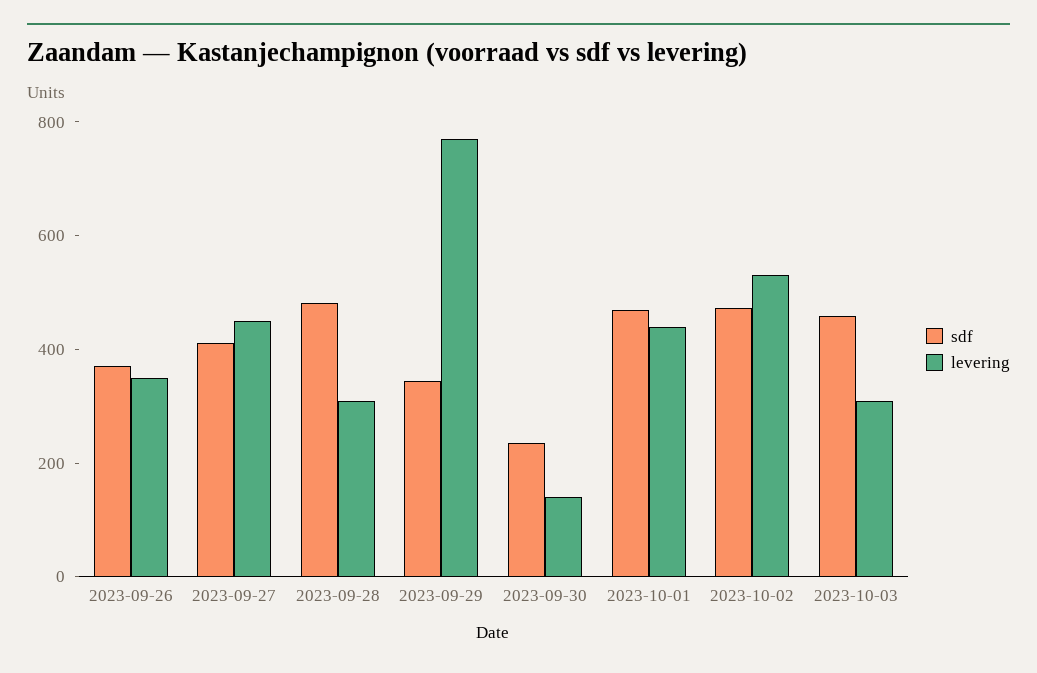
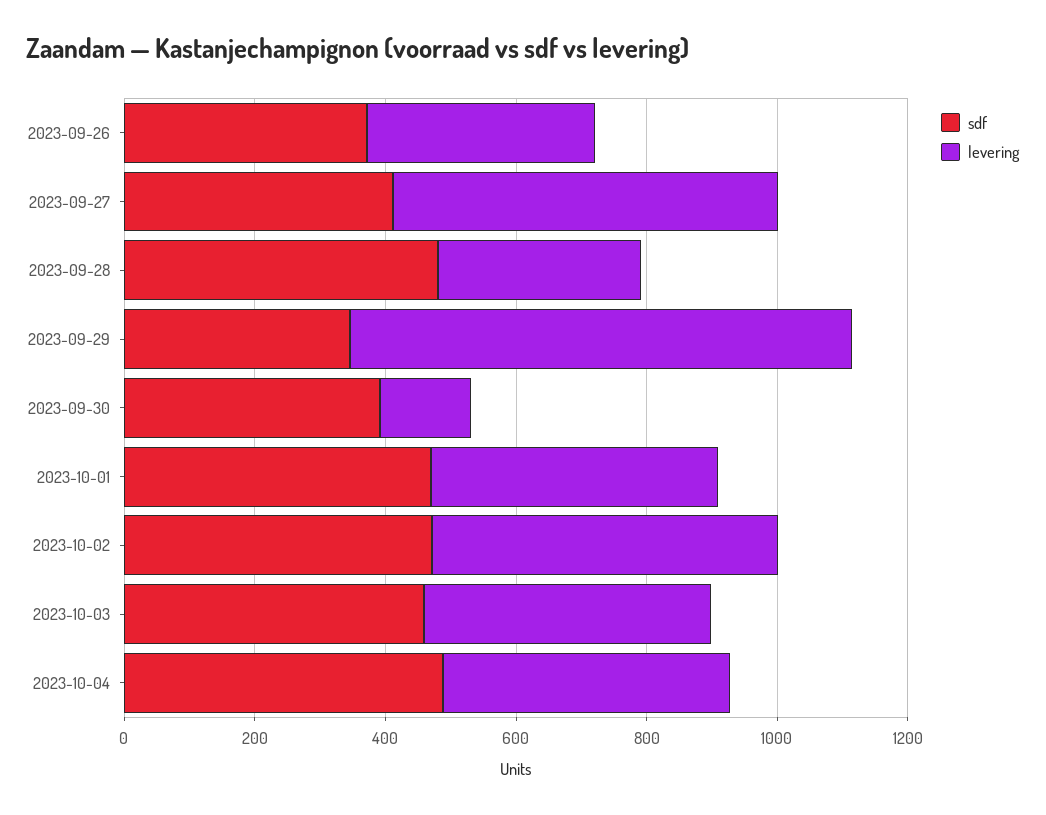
levering, 2023-09-27: 450 -> 600
sdf, 2023-09-30: 250 -> 400
levering, 2023-10-03: 300 -> 450
sdf, 2023-10-04: none -> 500
levering, 2023-10-04: none -> 450

